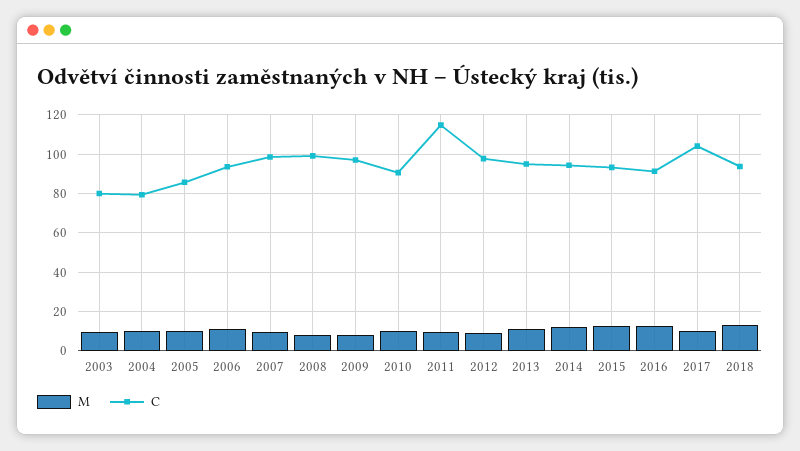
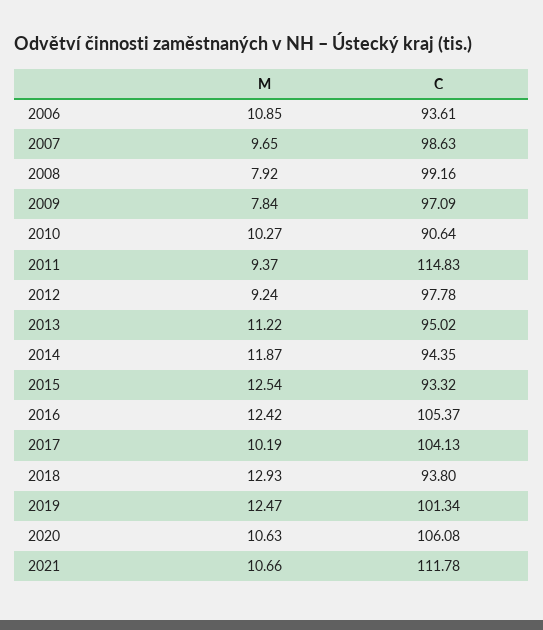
M, 2003: 10 -> none
C, 2003: 80 -> none
M, 2004: 10 -> none
C, 2004: 80 -> none
M, 2005: 10 -> none
C, 2005: 85 -> none
C, 2016: 90 -> 105.37
M, 2019: none -> 12.47
C, 2019: none -> 101.34
M, 2020: none -> 10.63
C, 2020: none -> 106.08
M, 2021: none -> 10.66
C, 2021: none -> 111.78

